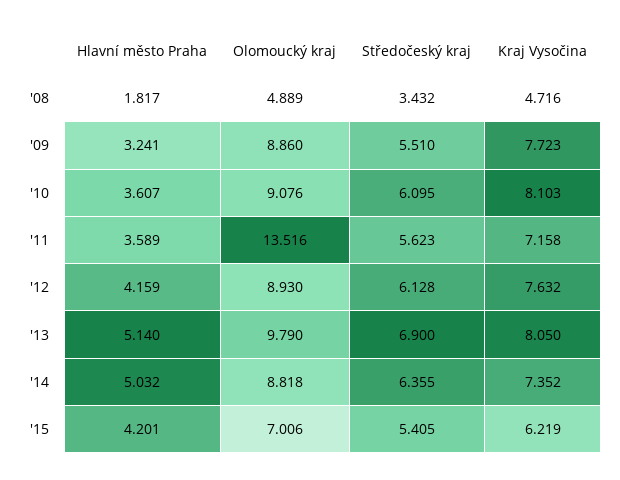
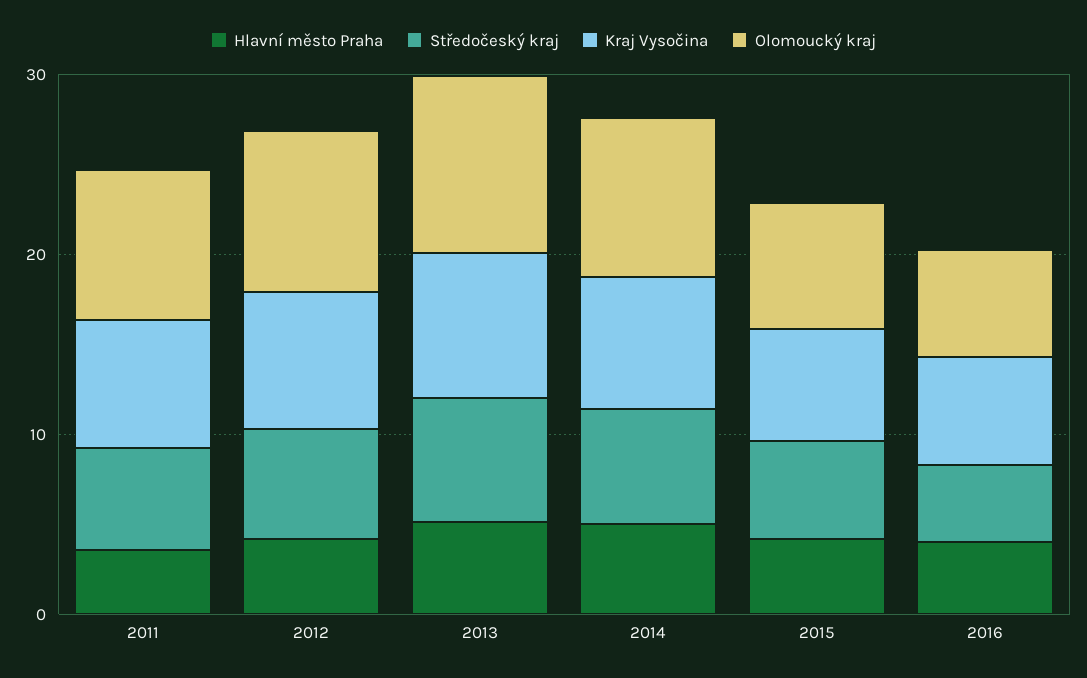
Hlavní město Praha, '08: 1.817 -> none
Olomoucký kraj, '08: 4.889 -> none
Středočeský kraj, '08: 3.432 -> none
Kraj Vysočina, '08: 4.716 -> none
Hlavní město Praha, '09: 3.241 -> none
Olomoucký kraj, '09: 8.86 -> none
Středočeský kraj, '09: 5.51 -> none
Kraj Vysočina, '09: 7.723 -> none
Hlavní město Praha, '10: 3.607 -> none
Olomoucký kraj, '10: 9.076 -> none
Středočeský kraj, '10: 6.095 -> none
Kraj Vysočina, '10: 8.103 -> none
Olomoucký kraj, '11: 13.516 -> 8
Hlavní město Praha, 2016: none -> 4
Středočeský kraj, 2016: none -> 4
Kraj Vysočina, 2016: none -> 6
Olomoucký kraj, 2016: none -> 6

